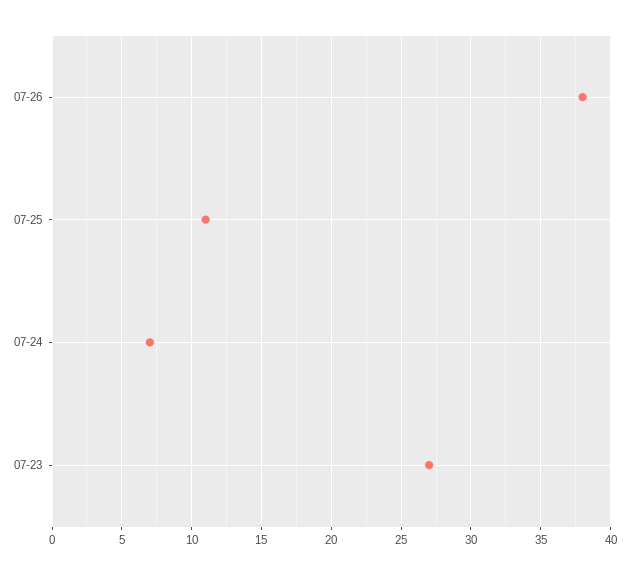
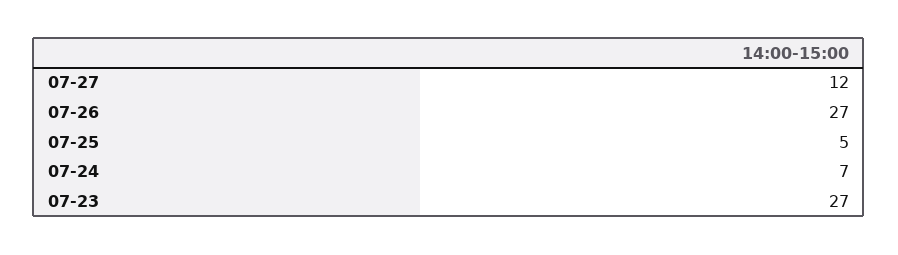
07-26: 38 -> 27
07-25: 11 -> 5
07-27: none -> 12

